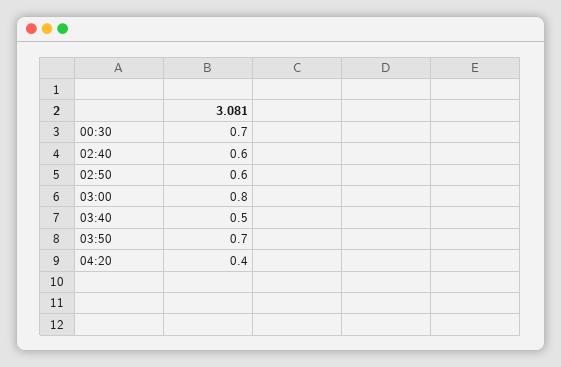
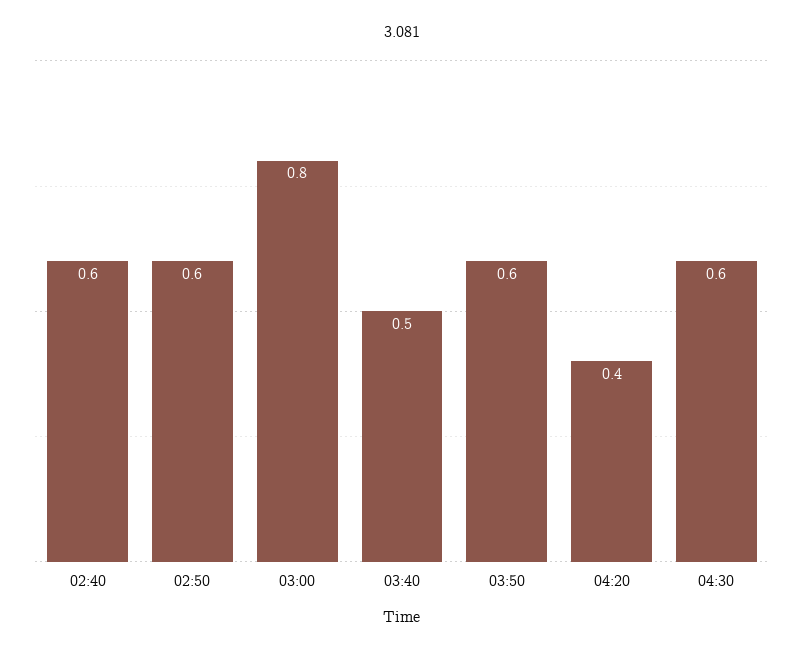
00:30: 0.7 -> none
03:50: 0.7 -> 0.6
04:30: none -> 0.6

